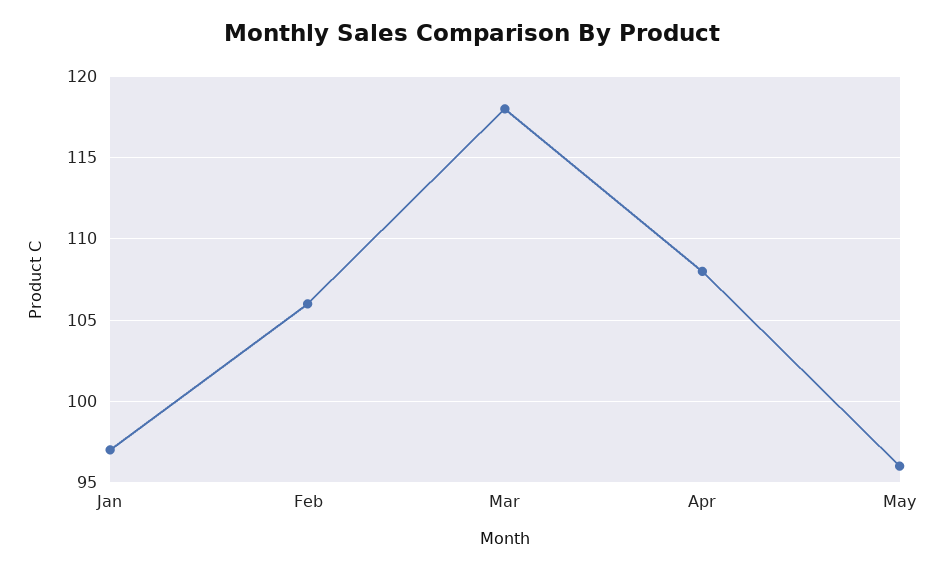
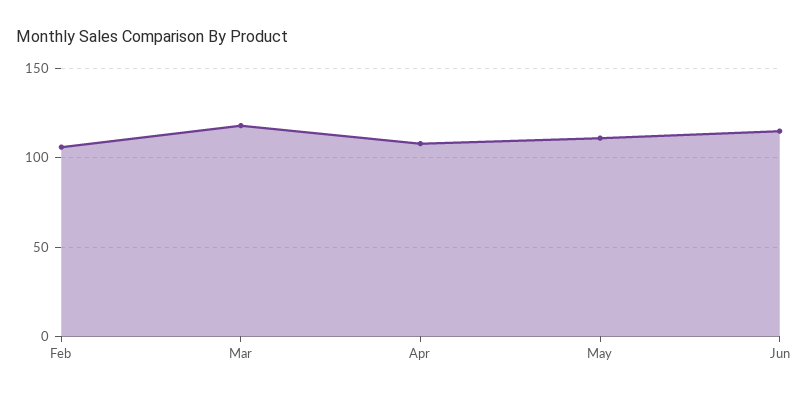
Jan: 97 -> none
May: 96 -> 110
Jun: none -> 115

